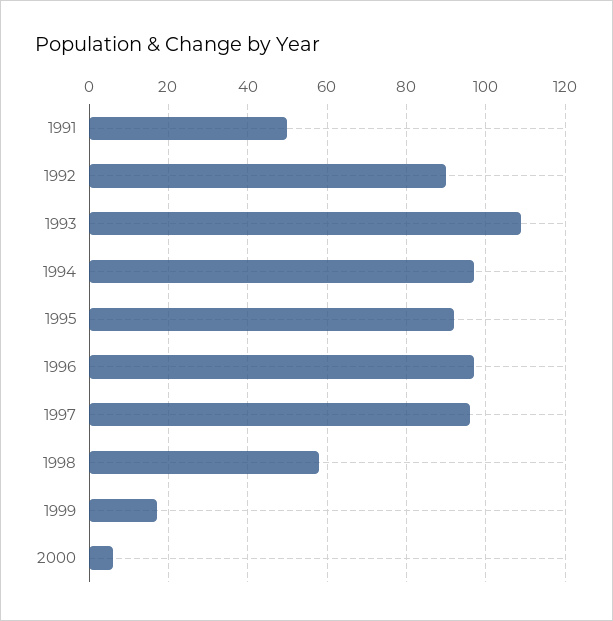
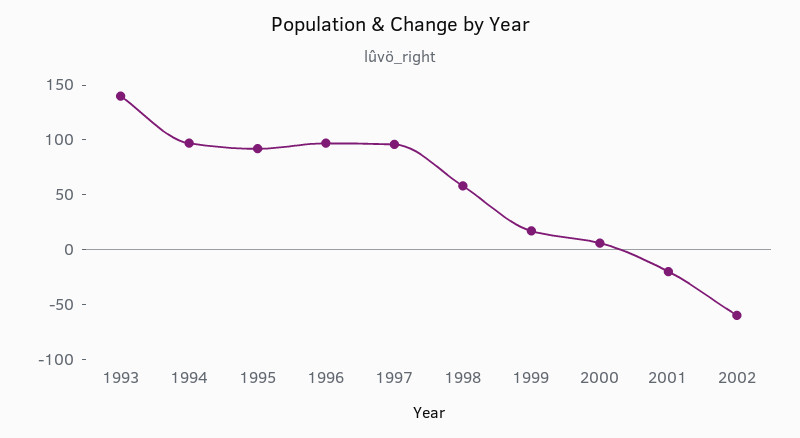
1991: 50 -> none
1992: 90 -> none
1993: 110 -> 140
2001: none -> -20
2002: none -> -60

